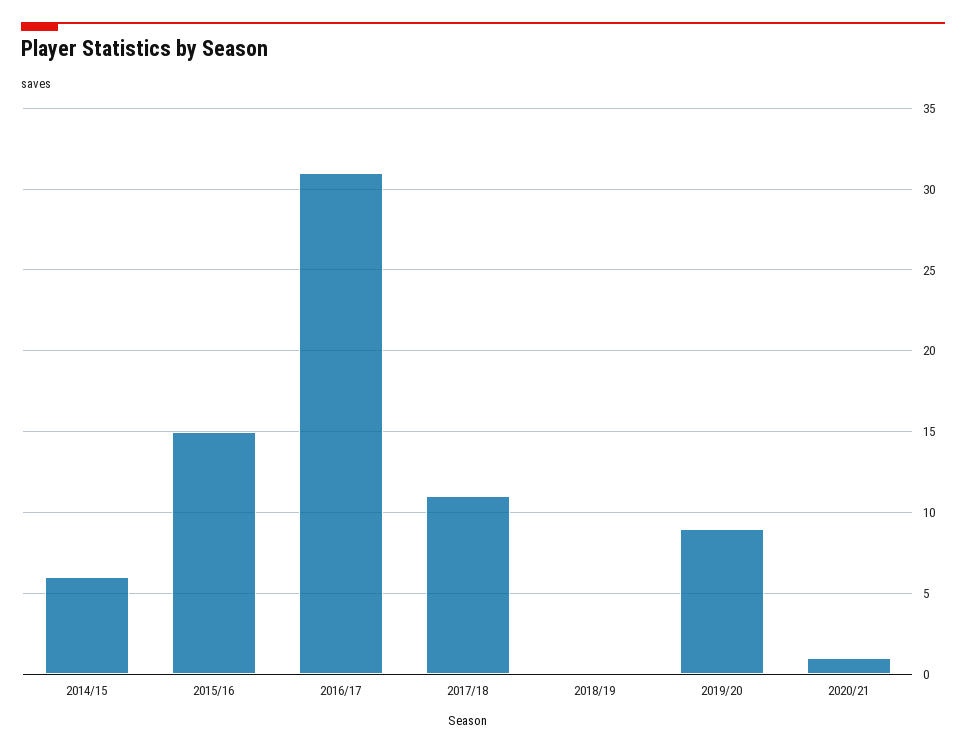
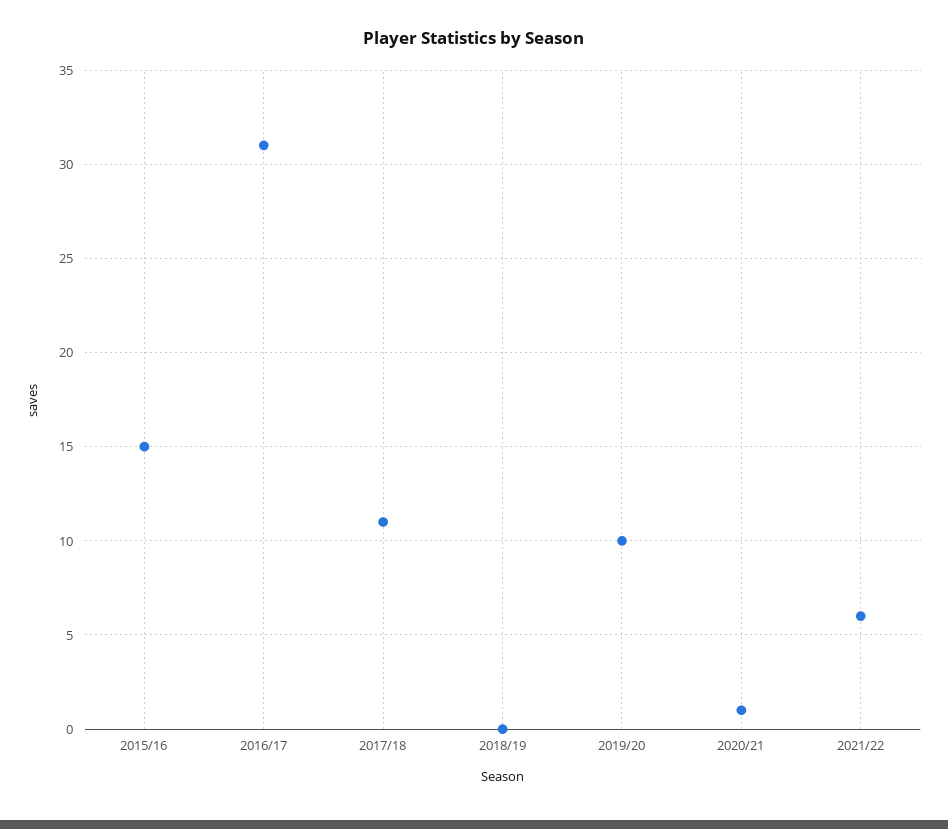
2014/15: 6 -> none
2019/20: 9 -> 10
2021/22: none -> 6

